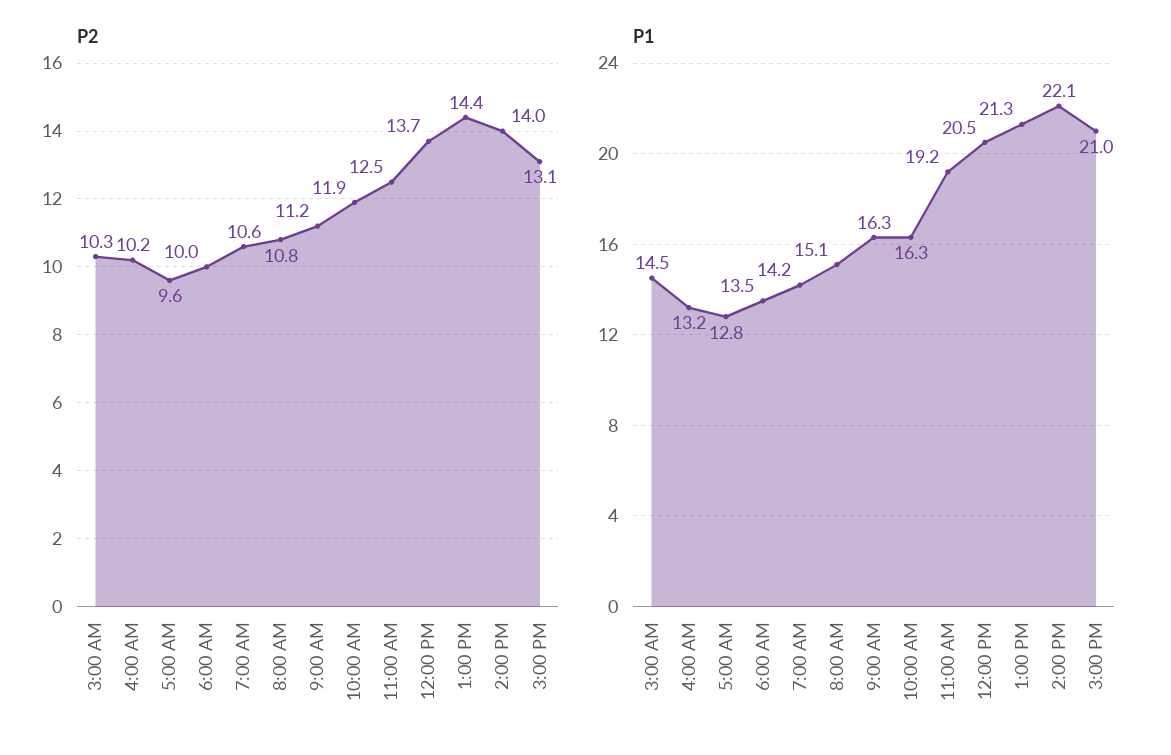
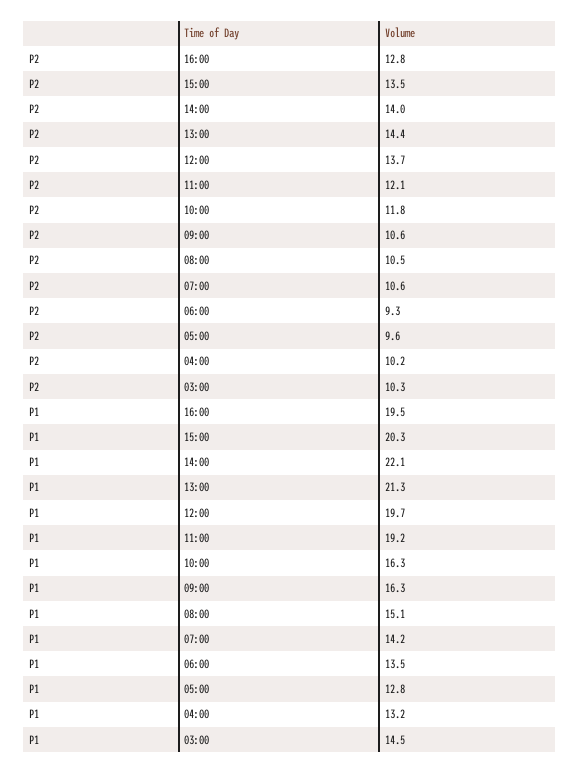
P2, 6:00 AM: 10 -> 9.3
P2, 8:00 AM: 10.8 -> 10.5
P2, 9:00 AM: 11.2 -> 10.6
P2, 10:00 AM: 11.9 -> 11.8
P2, 11:00 AM: 12.5 -> 12.1
P2, 3:00 PM: 13.1 -> 13.5
P1, 12:00 PM: 20.5 -> 19.7
P1, 3:00 PM: 21 -> 20.3
P2, 16:00: none -> 12.8
P1, 16:00: none -> 19.5

